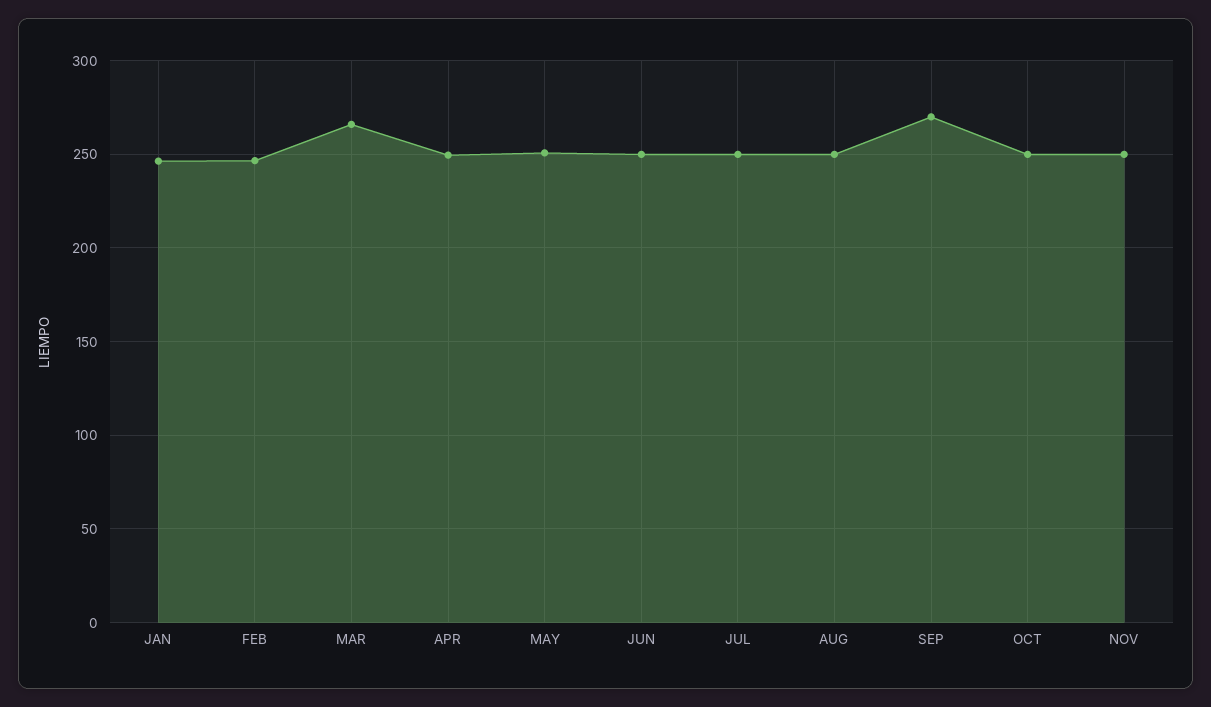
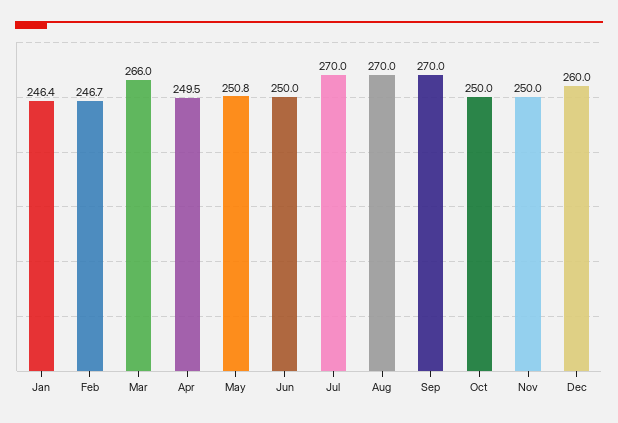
JUL: 250 -> 270
AUG: 250 -> 270
Dec: none -> 260

